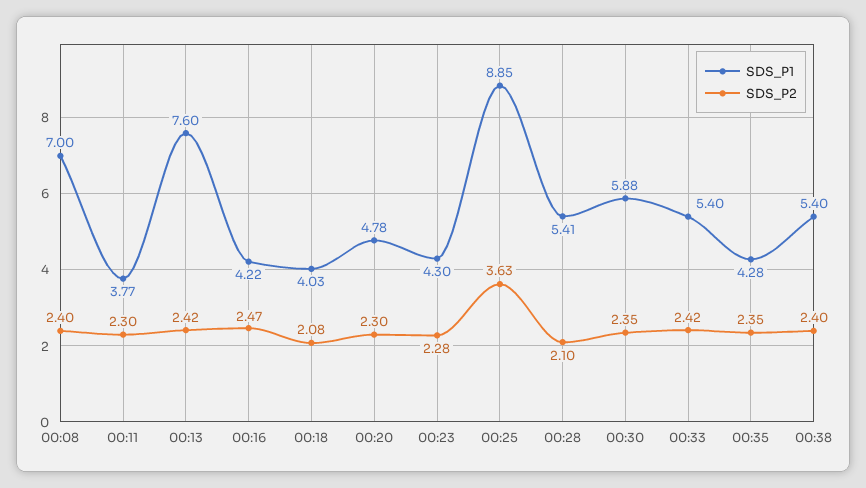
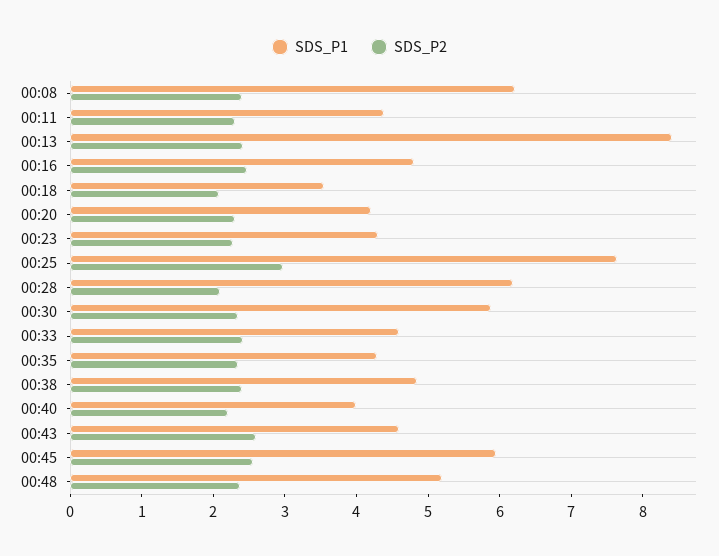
SDS_P1, 00:08: 7 -> 6.2
SDS_P1, 00:11: 3.77 -> 4.4
SDS_P1, 00:13: 7.6 -> 8.4
SDS_P1, 00:16: 4.22 -> 4.8
SDS_P1, 00:18: 4.03 -> 3.6
SDS_P1, 00:20: 4.78 -> 4.2
SDS_P1, 00:25: 8.85 -> 7.6
SDS_P2, 00:25: 3.63 -> 3
SDS_P1, 00:28: 5.41 -> 6.2
SDS_P1, 00:33: 5.4 -> 4.6
SDS_P1, 00:38: 5.4 -> 4.8
SDS_P1, 00:40: none -> 4
SDS_P2, 00:40: none -> 2.2
SDS_P1, 00:43: none -> 4.6
SDS_P2, 00:43: none -> 2.6
SDS_P1, 00:45: none -> 6
SDS_P2, 00:45: none -> 2.6
SDS_P1, 00:48: none -> 5.2
SDS_P2, 00:48: none -> 2.4

